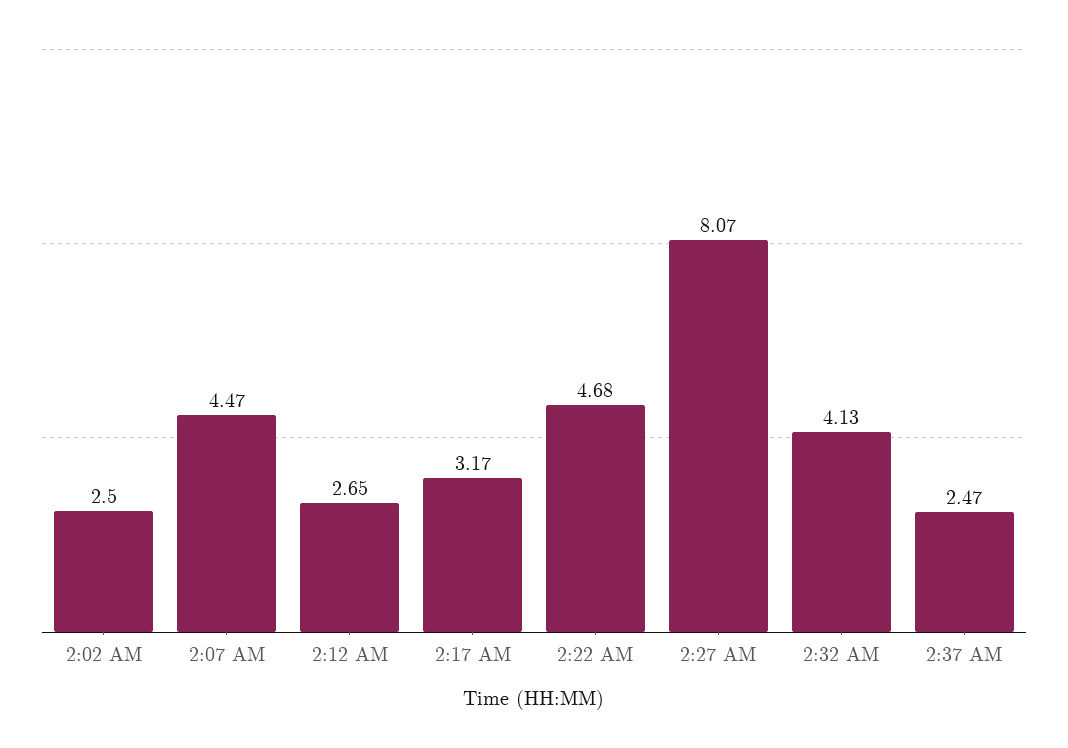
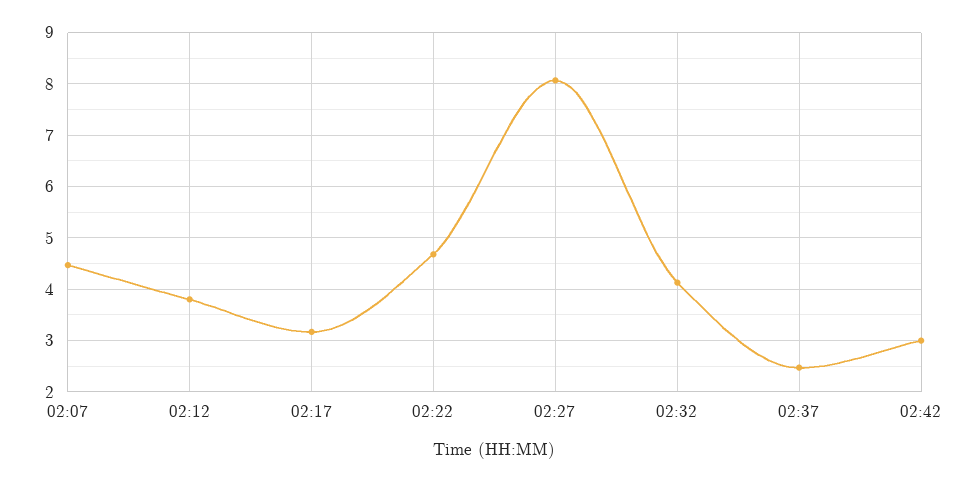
2:02 AM: 2.5 -> none
2:12 AM: 2.65 -> 3.8
02:42: none -> 3

